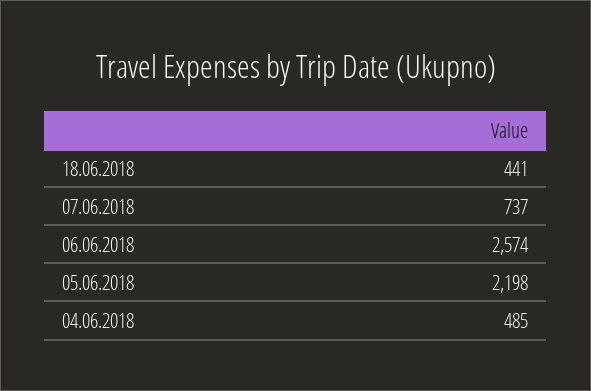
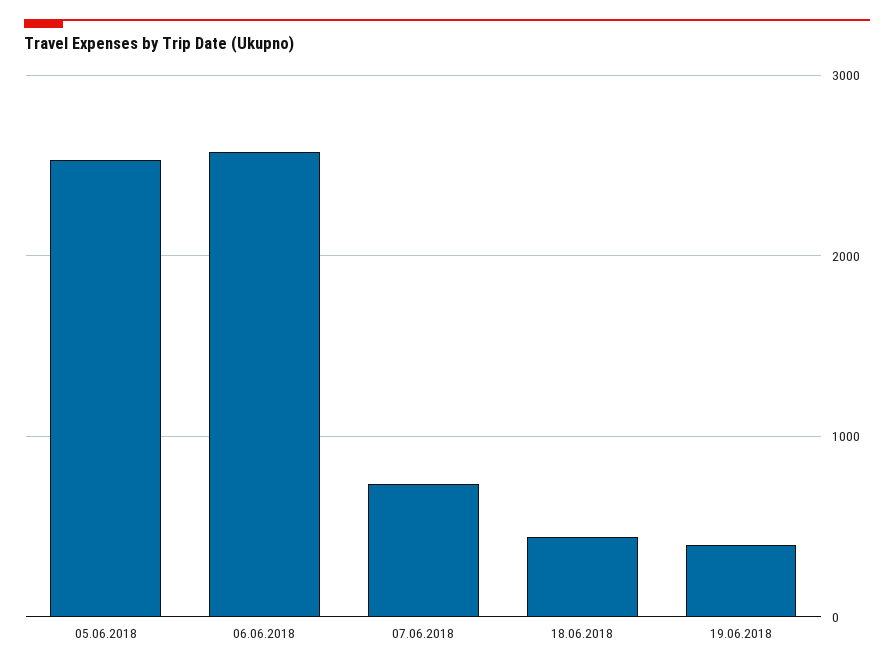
05.06.2018: 2198 -> 2500
04.06.2018: 485 -> none
19.06.2018: none -> 400

